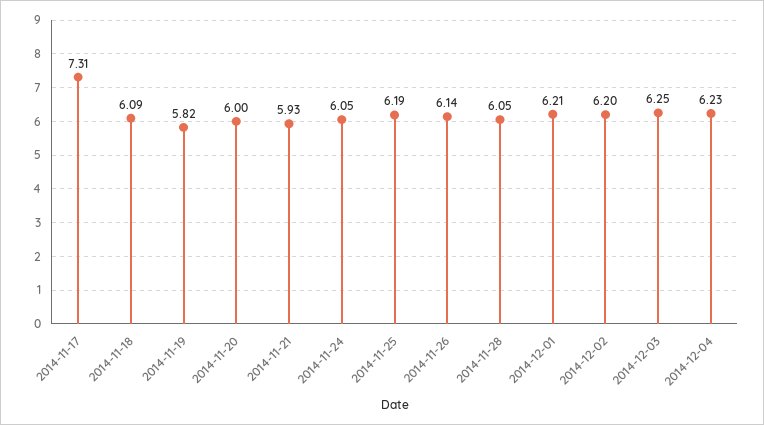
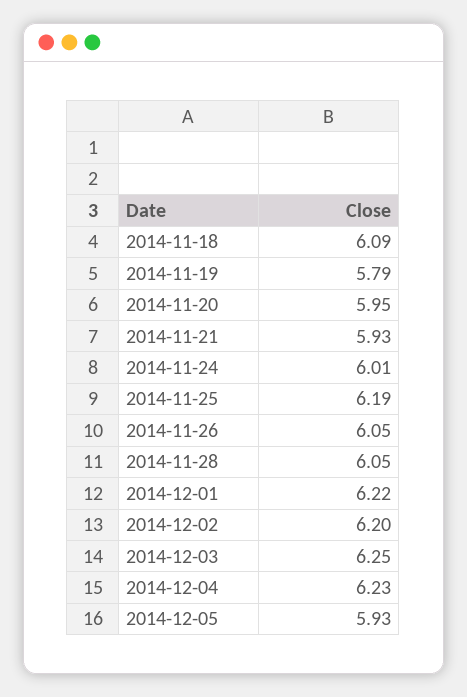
2014-11-17: 7.31 -> none
2014-11-19: 5.82 -> 5.79
2014-11-20: 6 -> 5.95
2014-11-24: 6.05 -> 6.01
2014-11-26: 6.14 -> 6.05
2014-12-01: 6.21 -> 6.22
2014-12-05: none -> 5.93

